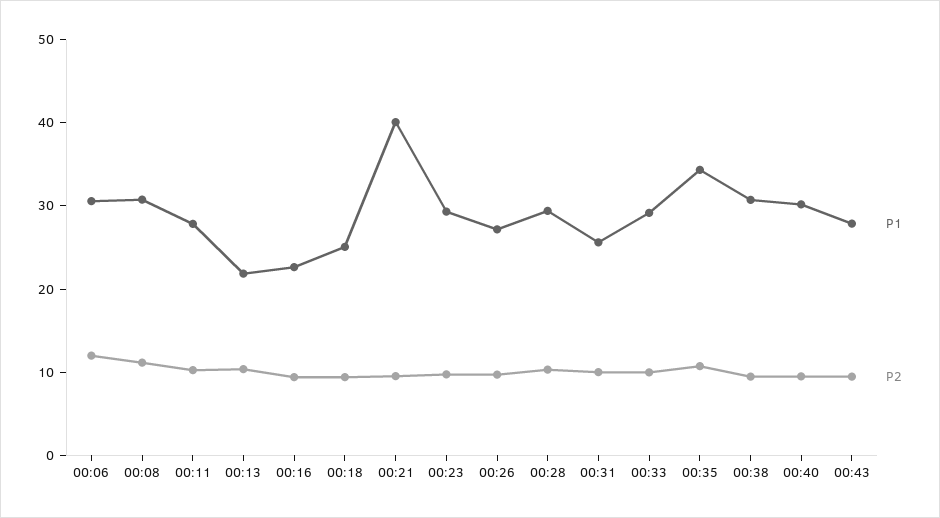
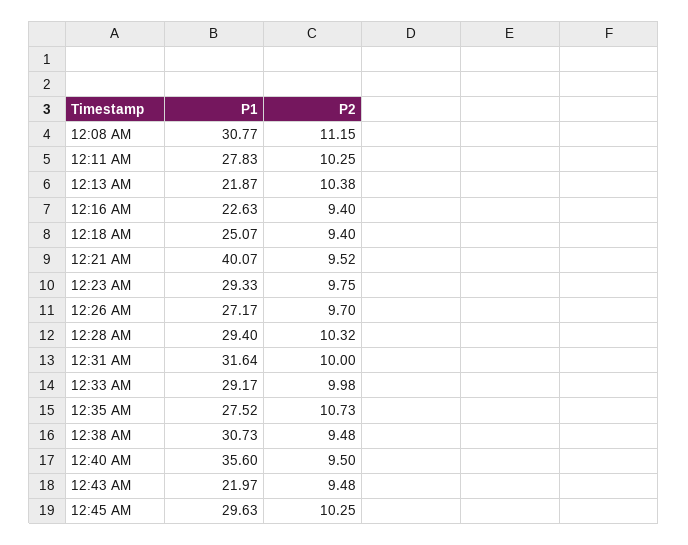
P1, 00:06: 30 -> none
P2, 00:06: 12 -> none
P1, 00:31: 26 -> 31.64
P1, 00:35: 34 -> 27.52
P1, 00:40: 30 -> 35.6
P1, 00:43: 28 -> 21.97
P1, 12:45 AM: none -> 29.63
P2, 12:45 AM: none -> 10.25

